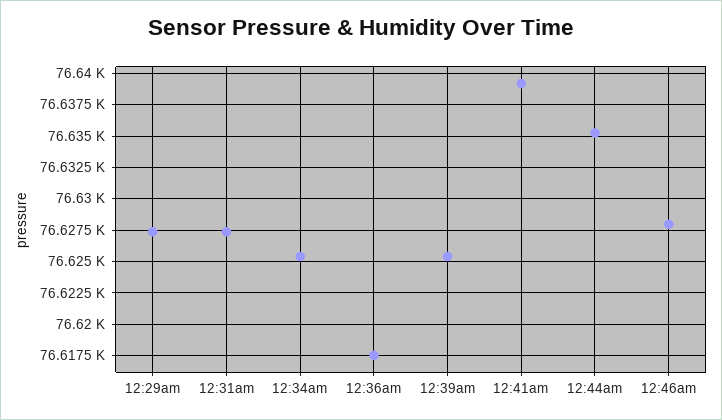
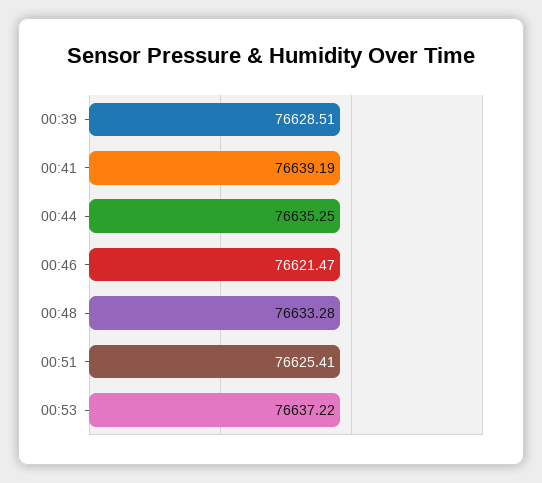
12:29am: 76627.5 -> none
12:31am: 76627.5 -> none
12:34am: 76625.5 -> none
12:36am: 76617.5 -> none
12:39am: 76625.5 -> 76628.51
12:46am: 76628 -> 76621.47
00:48: none -> 76633.28
00:51: none -> 76625.41
00:53: none -> 76637.22

